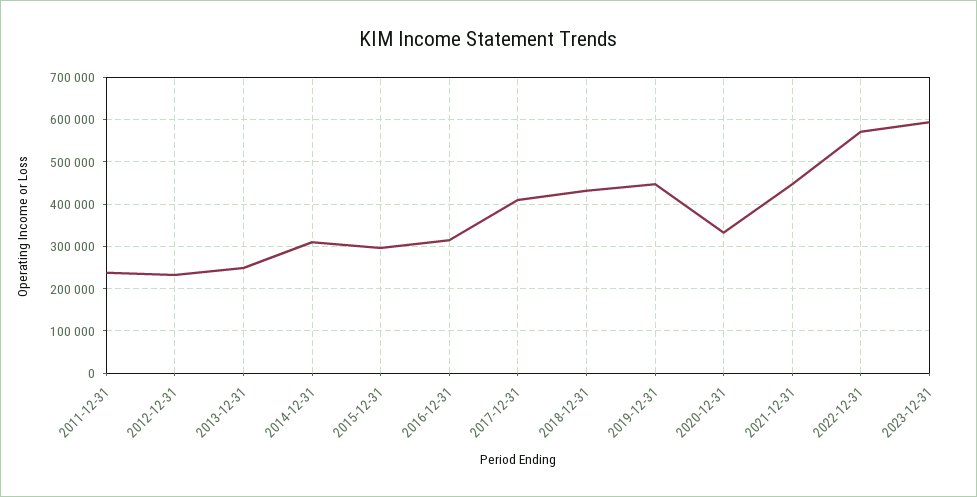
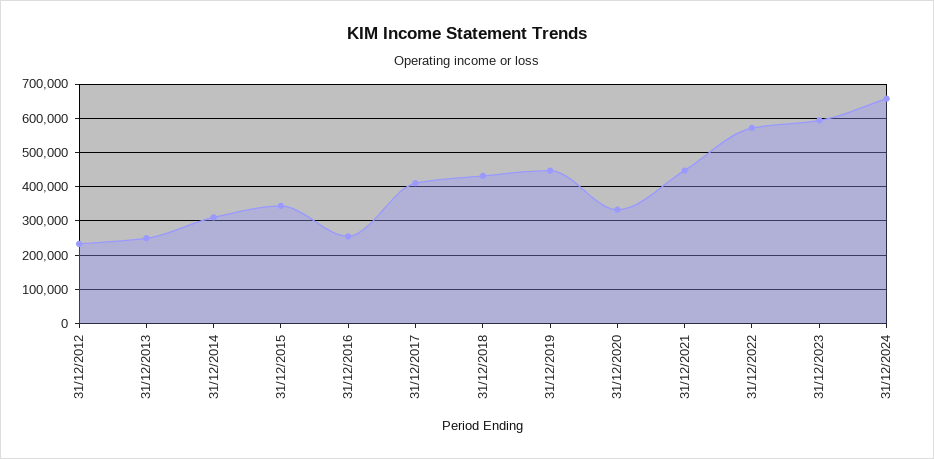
2011-12-31: 240000 -> none
2015-12-31: 300000 -> 340000
2016-12-31: 320000 -> 260000
31/12/2024: none -> 660000

